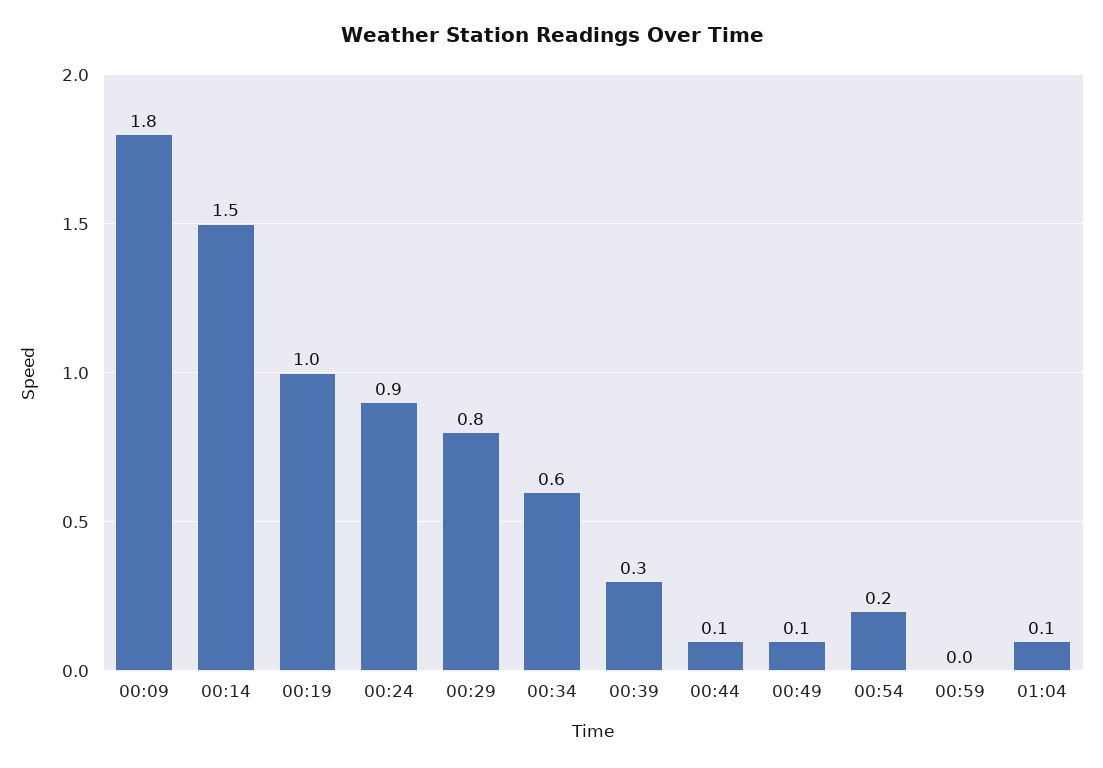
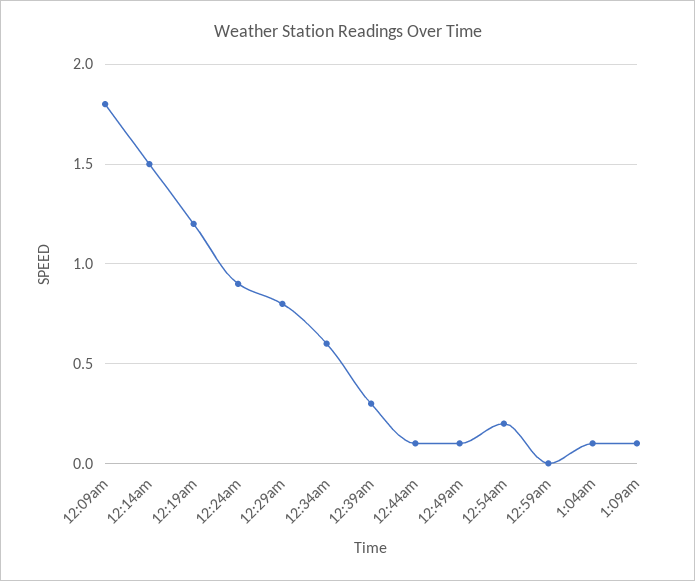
00:19: 1 -> 1.2
1:09am: none -> 0.1

